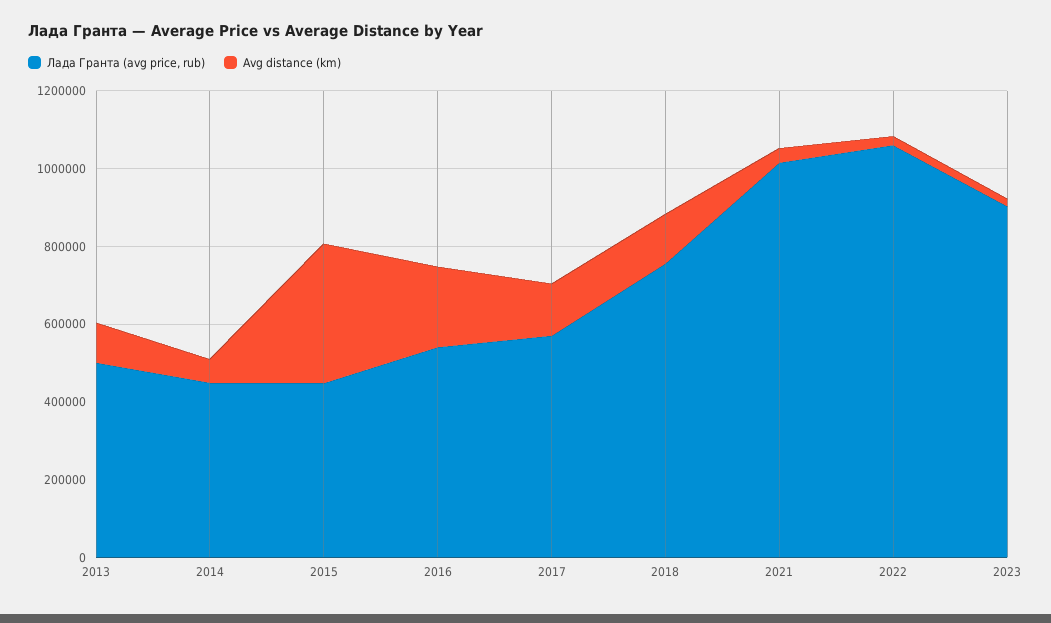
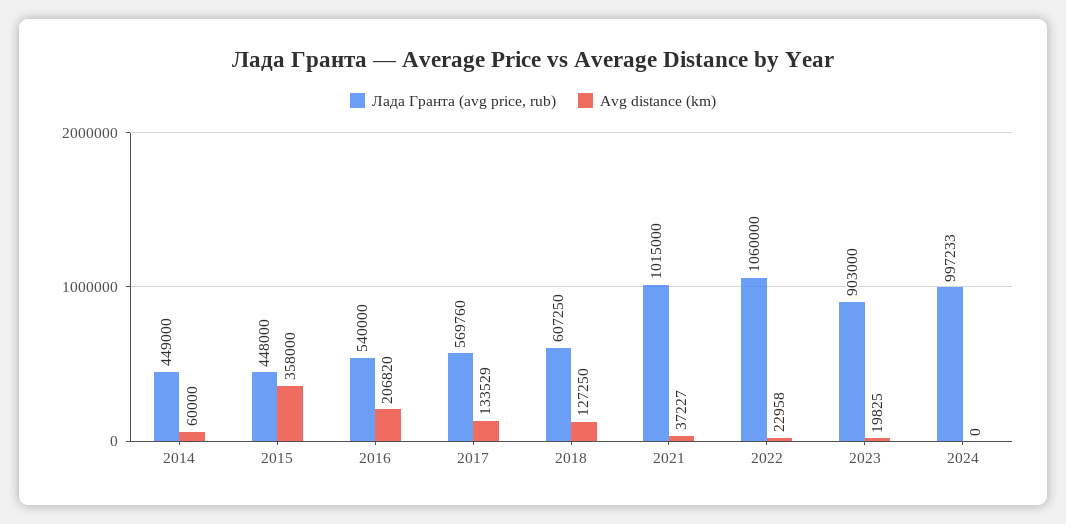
Лада Гранта (avg price, rub), 2013: 500000 -> none
Avg distance (km), 2013: 100000 -> none
Лада Гранта (avg price, rub), 2018: 750000 -> 607250
Лада Гранта (avg price, rub), 2024: none -> 997233
Avg distance (km), 2024: none -> 0

